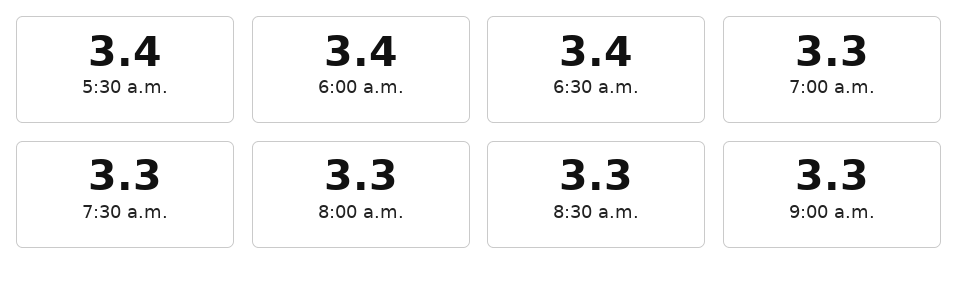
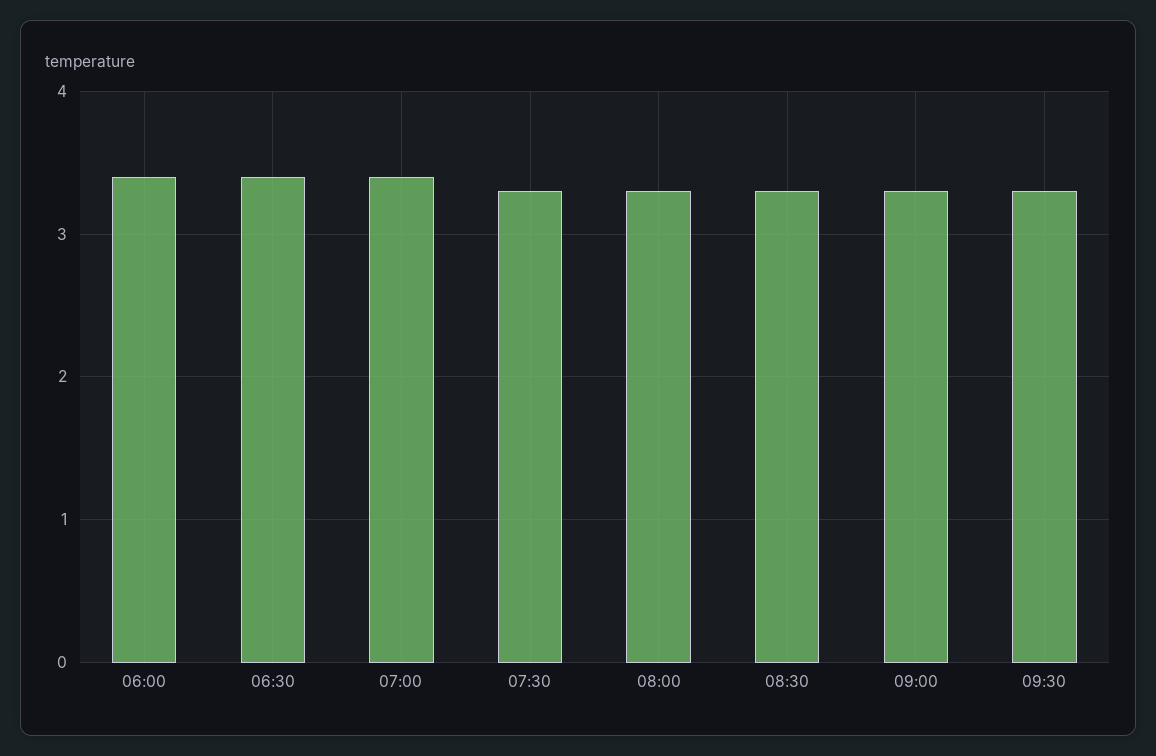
5:30 a.m.: 3.4 -> none
7:00 a.m.: 3.3 -> 3.4
09:30: none -> 3.3

